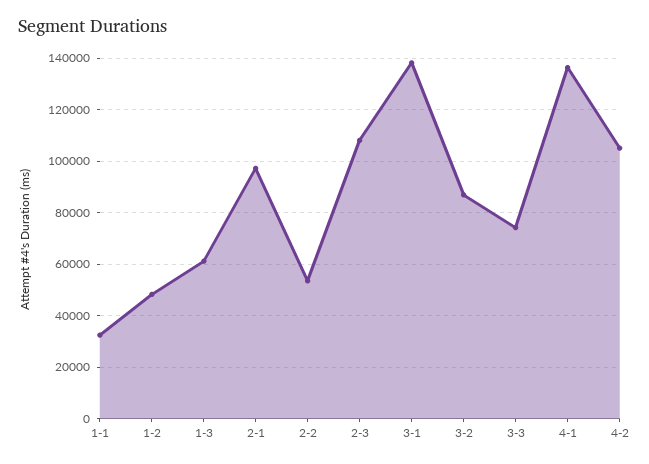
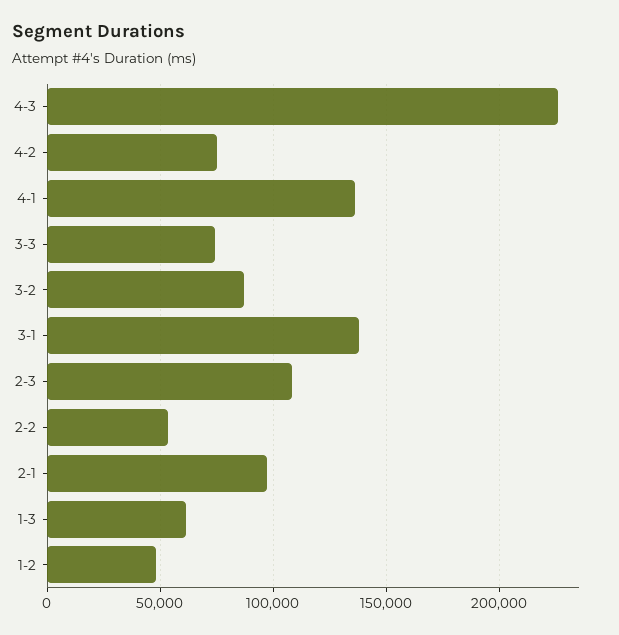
1-1: 32500 -> none
4-2: 105000 -> 75000
4-3: none -> 225000

